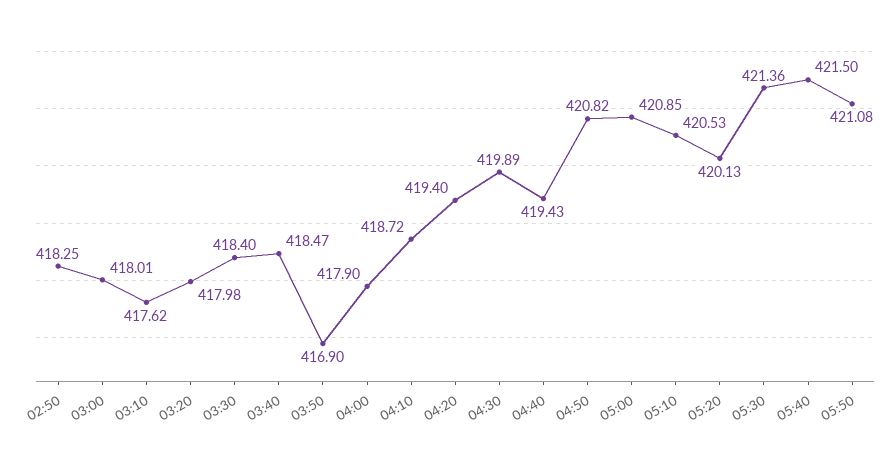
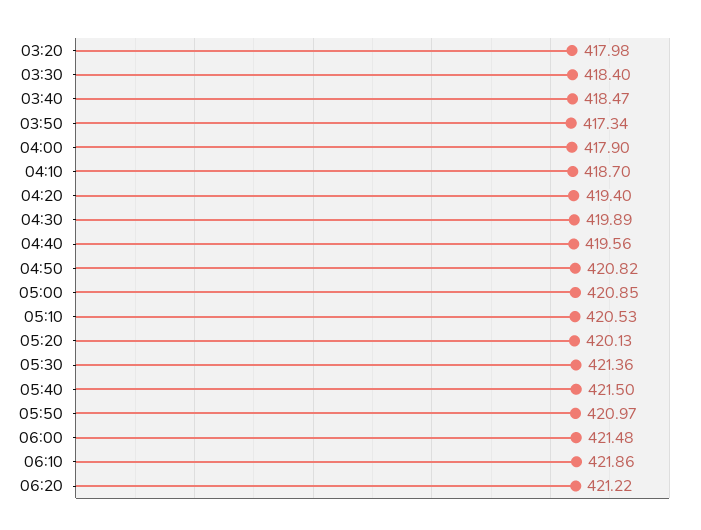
02:50: 418.25 -> none
03:00: 418.01 -> none
03:10: 417.62 -> none
03:50: 416.9 -> 417.34
04:10: 418.72 -> 418.7
04:40: 419.43 -> 419.56
05:50: 421.08 -> 420.97
06:00: none -> 421.48
06:10: none -> 421.86
06:20: none -> 421.22

